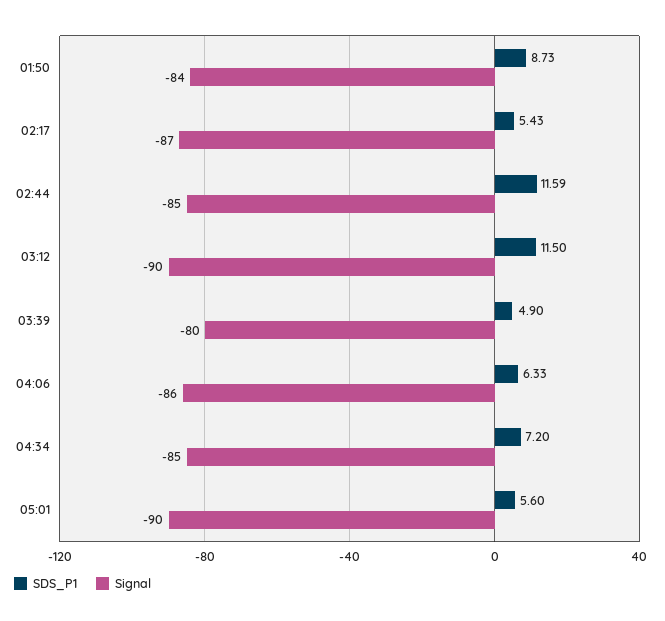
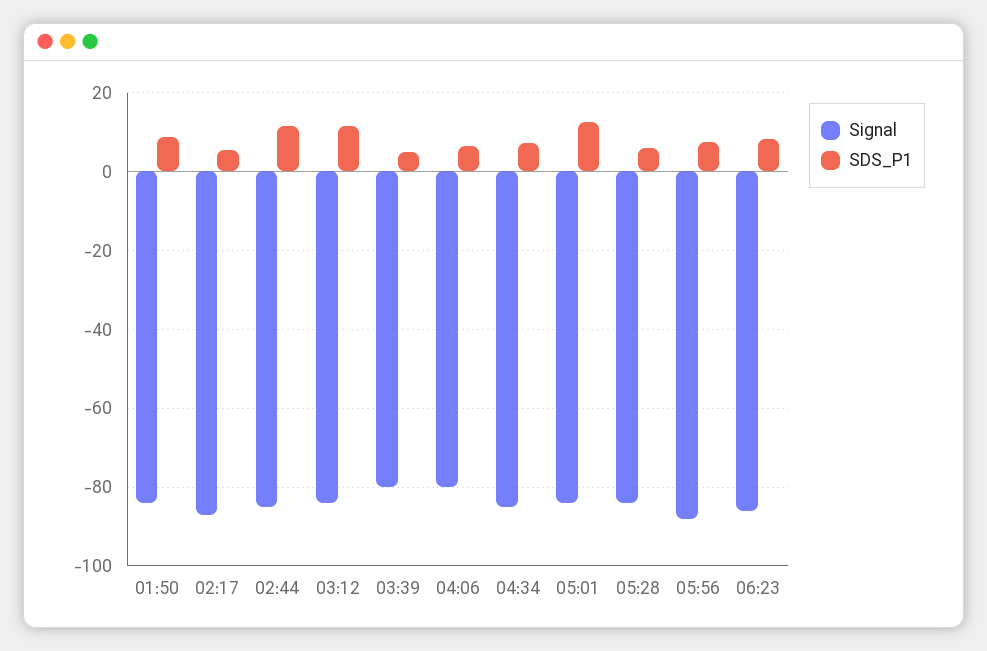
Signal, 03:12: -90 -> -84
Signal, 04:06: -86 -> -80
SDS_P1, 05:01: 5.6 -> 12
Signal, 05:01: -90 -> -84
Signal, 05:28: none -> -84
SDS_P1, 05:28: none -> 6
Signal, 05:56: none -> -88
SDS_P1, 05:56: none -> 8
Signal, 06:23: none -> -86
SDS_P1, 06:23: none -> 8

